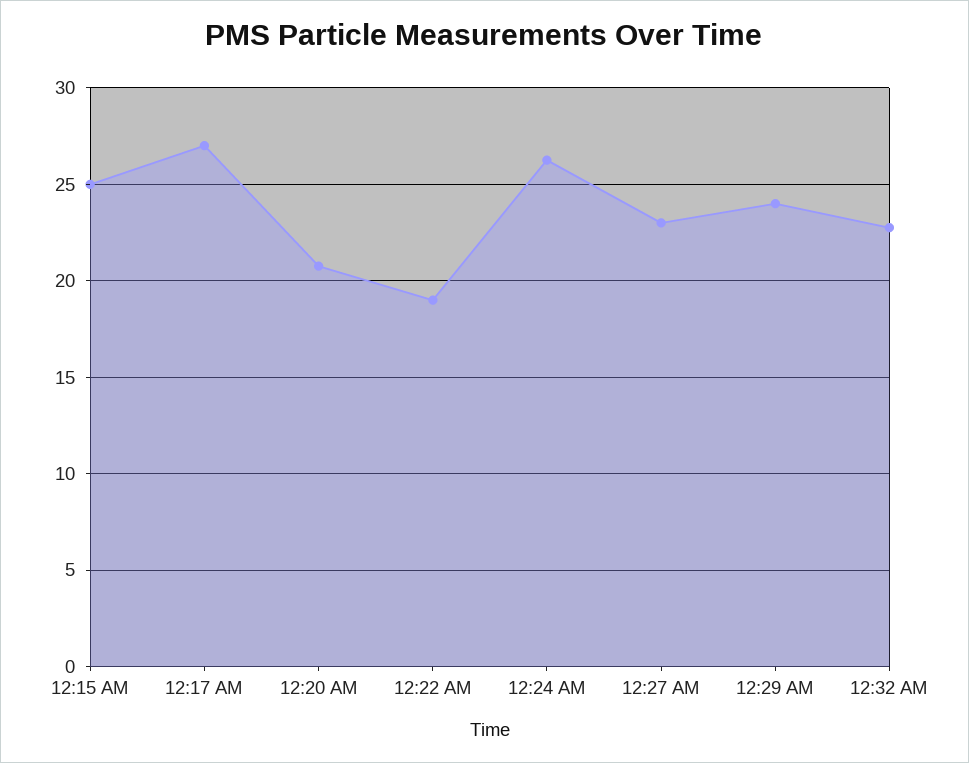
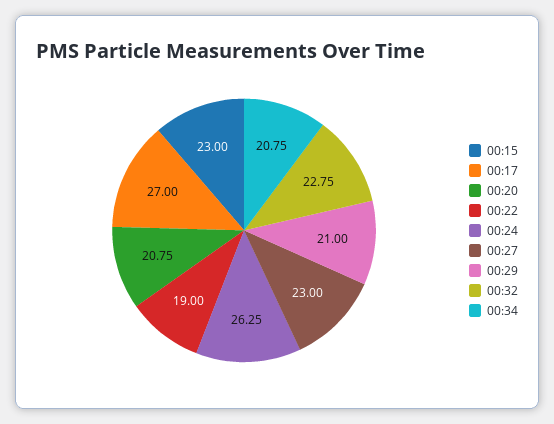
12:15 AM: 25 -> 23
12:29 AM: 24 -> 21
00:34: none -> 20.75

